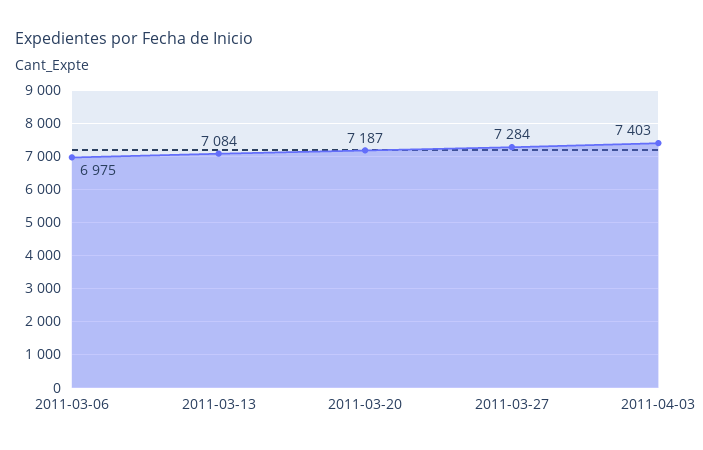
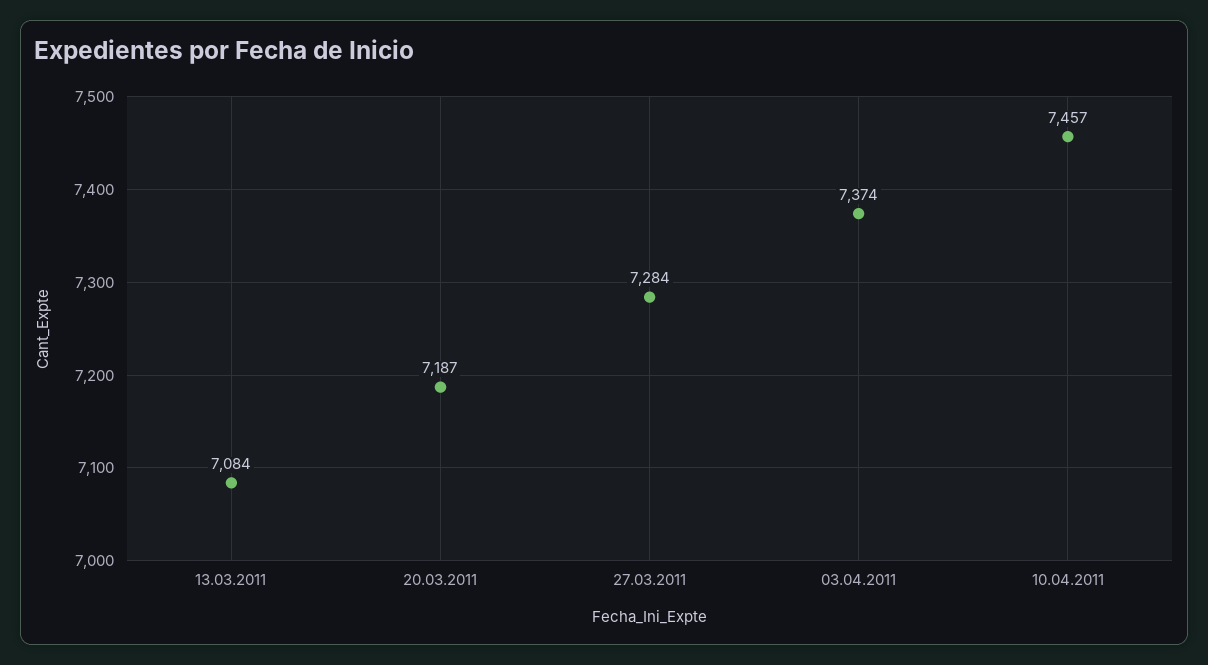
2011-03-06: 6975 -> none
2011-04-03: 7403 -> 7374
10.04.2011: none -> 7457

